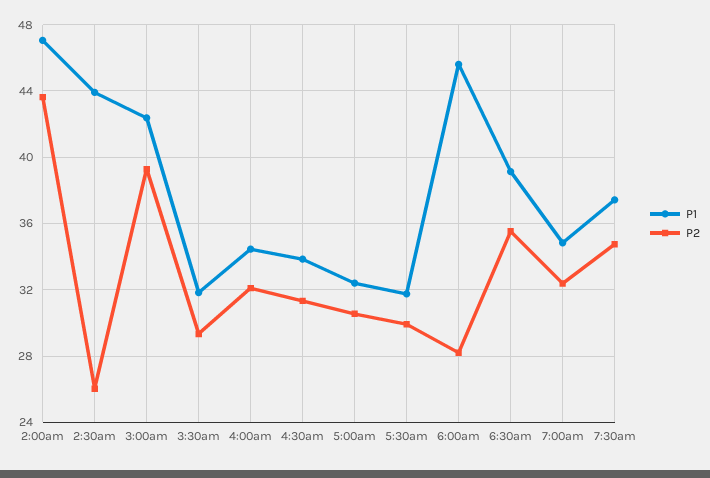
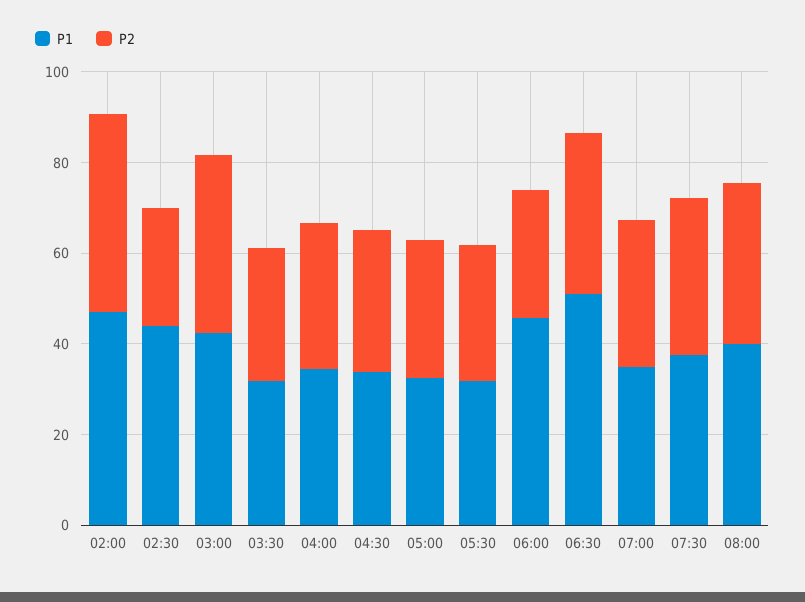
P1, 6:30am: 39 -> 50
P1, 08:00: none -> 40
P2, 08:00: none -> 35

